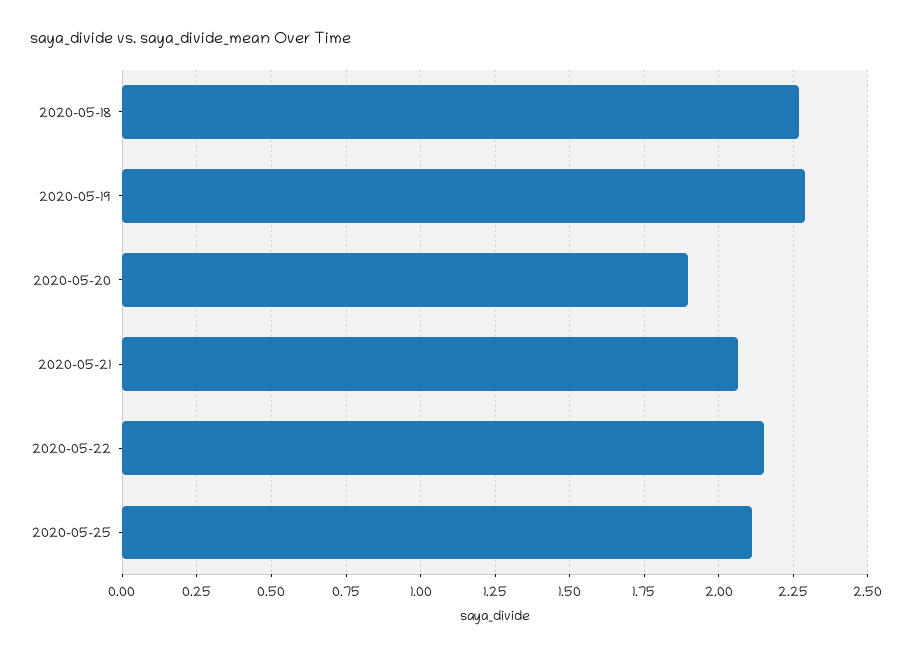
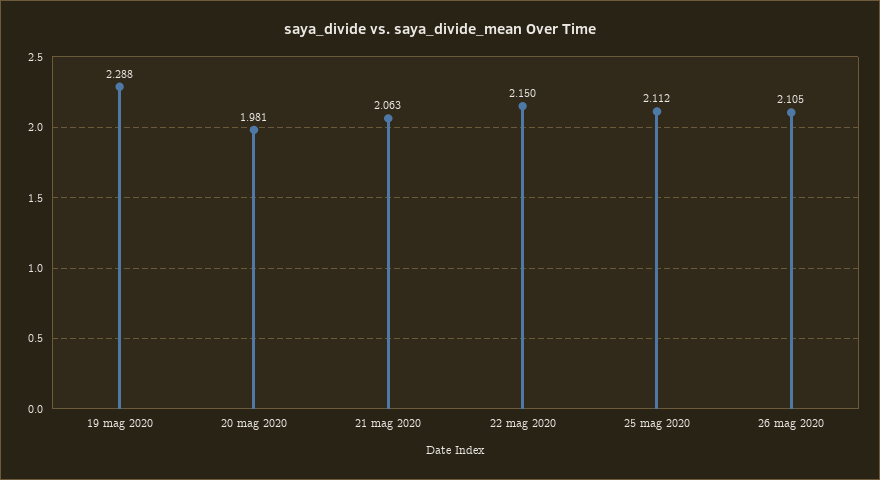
2020-05-18: 2.275 -> none
2020-05-20: 1.9 -> 1.981
26 mag 2020: none -> 2.105

